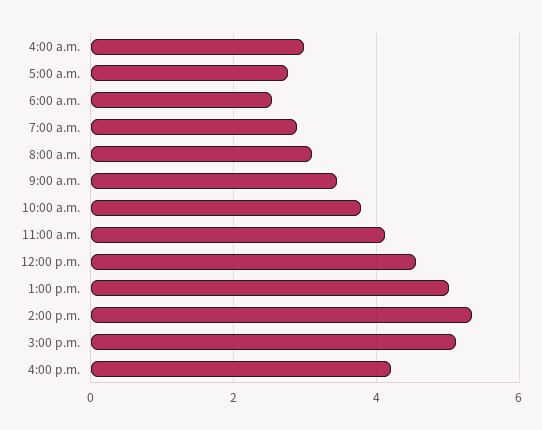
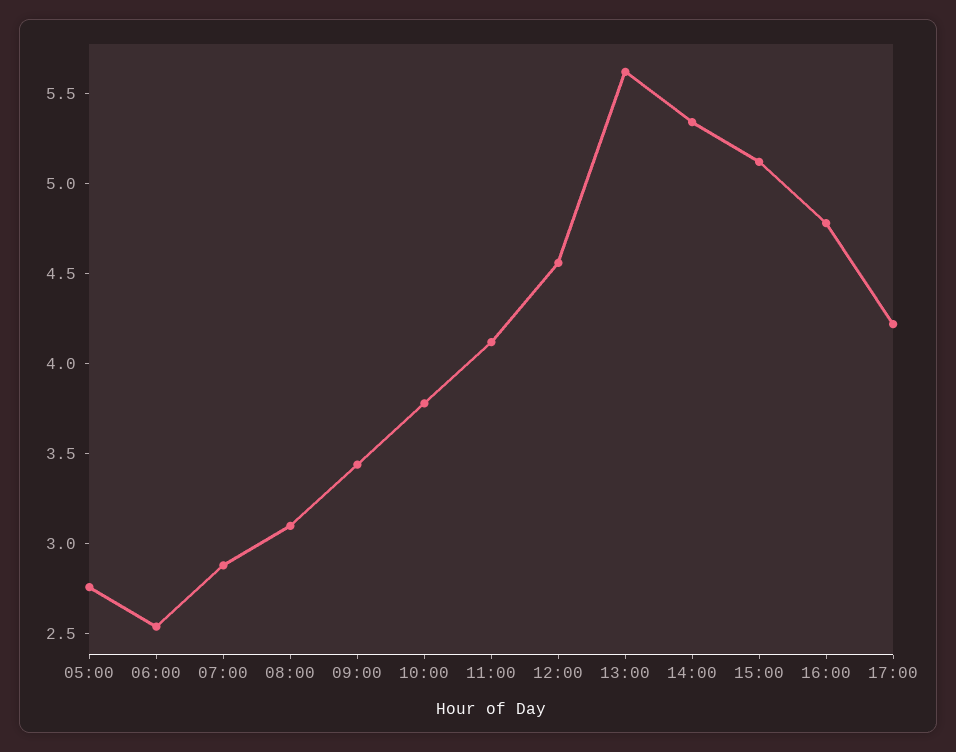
4:00 a.m.: 3 -> none
1:00 p.m.: 5 -> 5.6
4:00 p.m.: 4.2 -> 4.8
17:00: none -> 4.2

